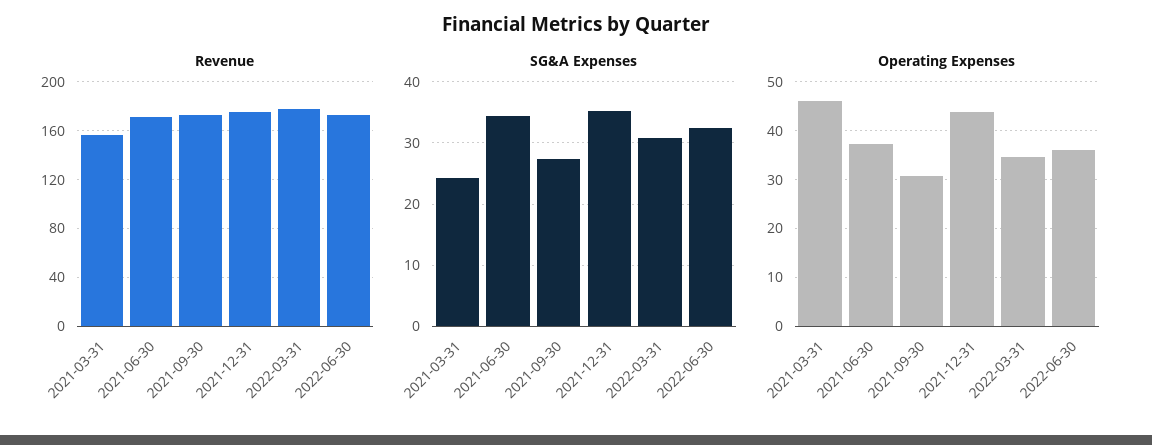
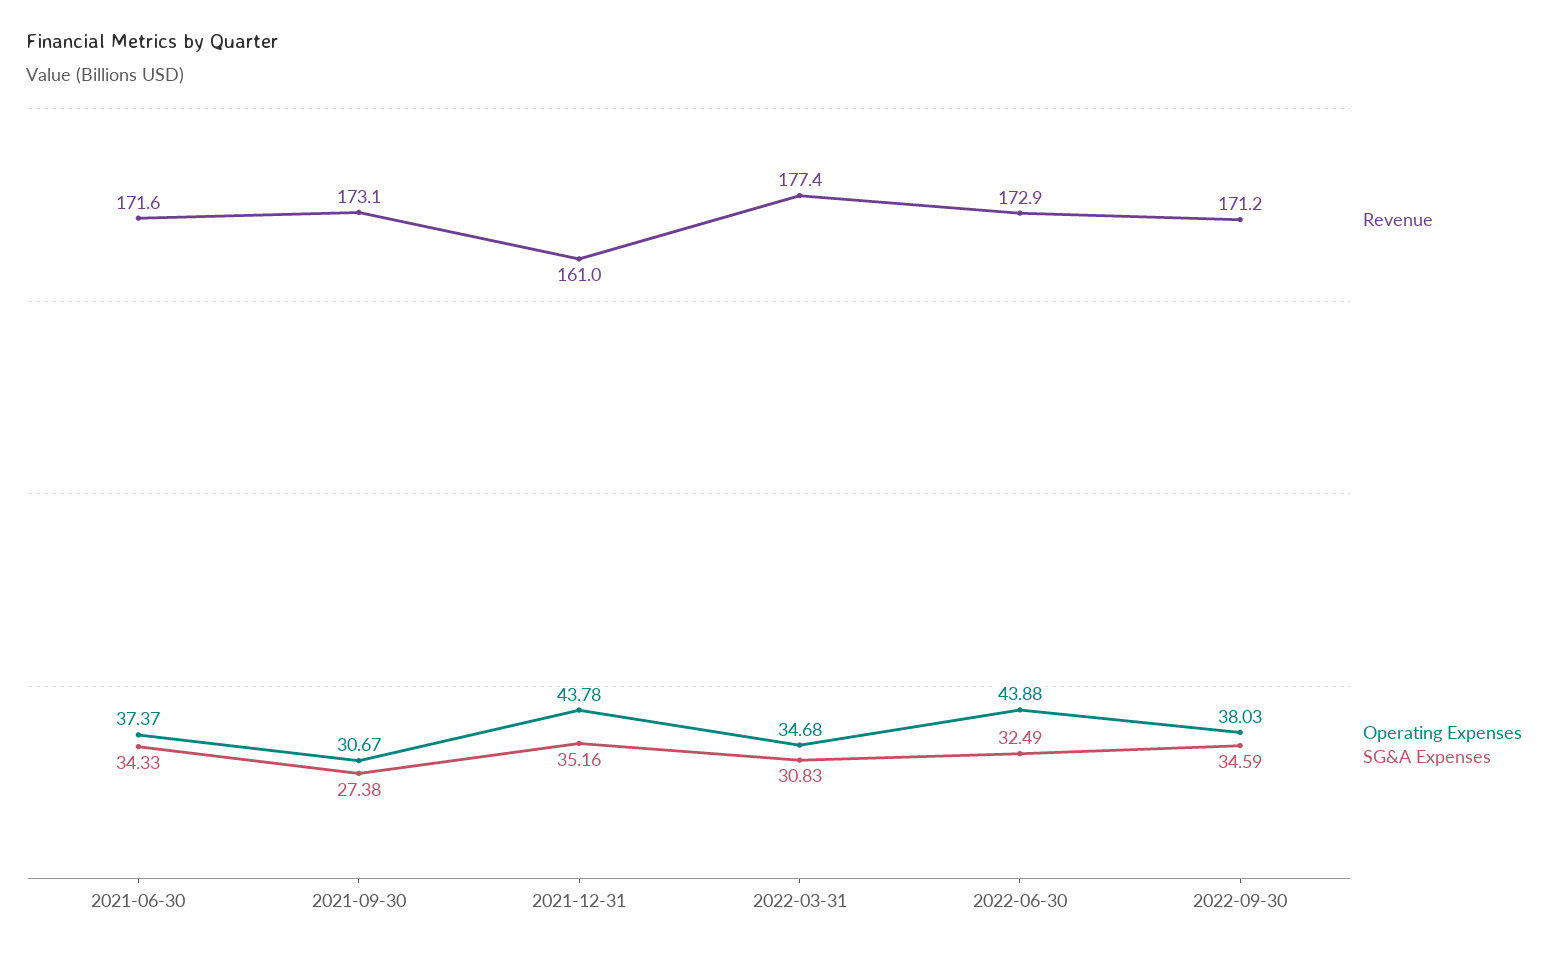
Revenue, 2021-03-31: 155 -> none
Revenue, 2021-12-31: 175 -> 161
SG&A Expenses, 2021-03-31: 24 -> none
Operating Expenses, 2021-03-31: 46 -> none
Operating Expenses, 2022-06-30: 36 -> 43.88
Revenue, 2022-09-30: none -> 171.2
Operating Expenses, 2022-09-30: none -> 38.03
SG&A Expenses, 2022-09-30: none -> 34.59

